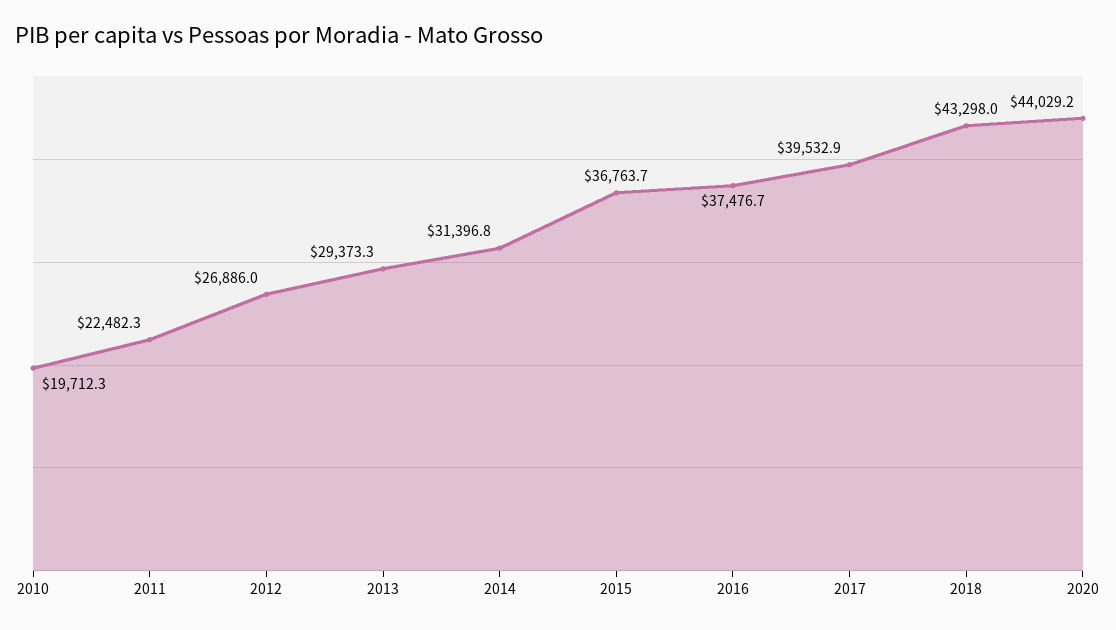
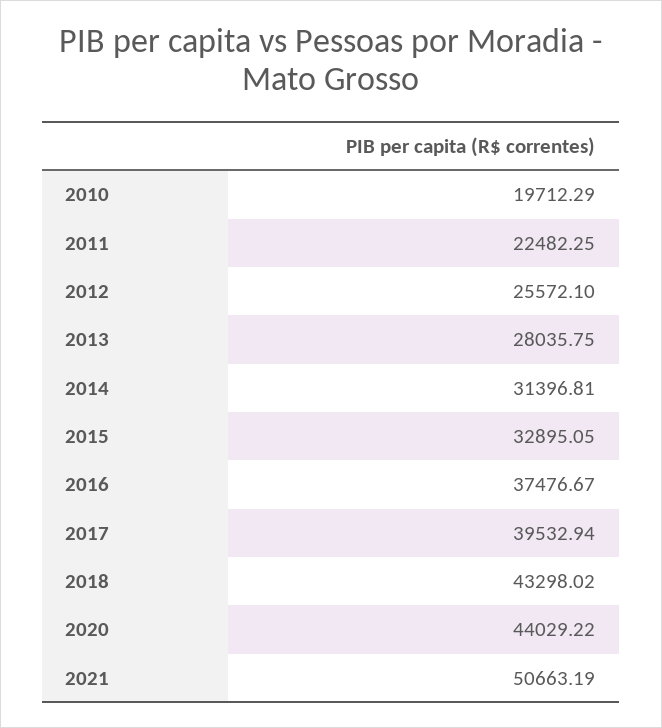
2012: 26886 -> 25572.1
2013: 29373.3 -> 28035.75
2015: 36763.7 -> 32895.05
2021: none -> 50663.19

